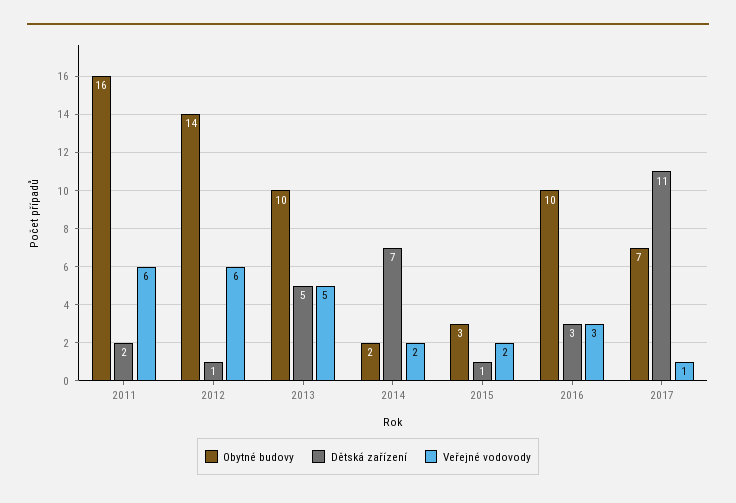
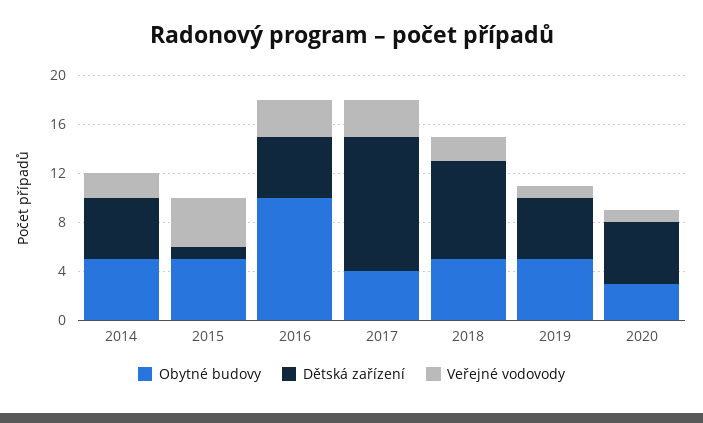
Obytné budovy, 2011: 16 -> none
Dětská zařízení, 2011: 2 -> none
Veřejné vodovody, 2011: 6 -> none
Obytné budovy, 2012: 14 -> none
Dětská zařízení, 2012: 1 -> none
Veřejné vodovody, 2012: 6 -> none
Obytné budovy, 2013: 10 -> none
Dětská zařízení, 2013: 5 -> none
Veřejné vodovody, 2013: 5 -> none
Obytné budovy, 2014: 2 -> 5
Dětská zařízení, 2014: 7 -> 5
Obytné budovy, 2015: 3 -> 5
Veřejné vodovody, 2015: 2 -> 4
Dětská zařízení, 2016: 3 -> 5
Obytné budovy, 2017: 7 -> 4
Veřejné vodovody, 2017: 1 -> 3
Obytné budovy, 2018: none -> 5
Dětská zařízení, 2018: none -> 8
Veřejné vodovody, 2018: none -> 2
Obytné budovy, 2019: none -> 5
Dětská zařízení, 2019: none -> 5
Veřejné vodovody, 2019: none -> 1
Obytné budovy, 2020: none -> 3
Dětská zařízení, 2020: none -> 5
Veřejné vodovody, 2020: none -> 1

